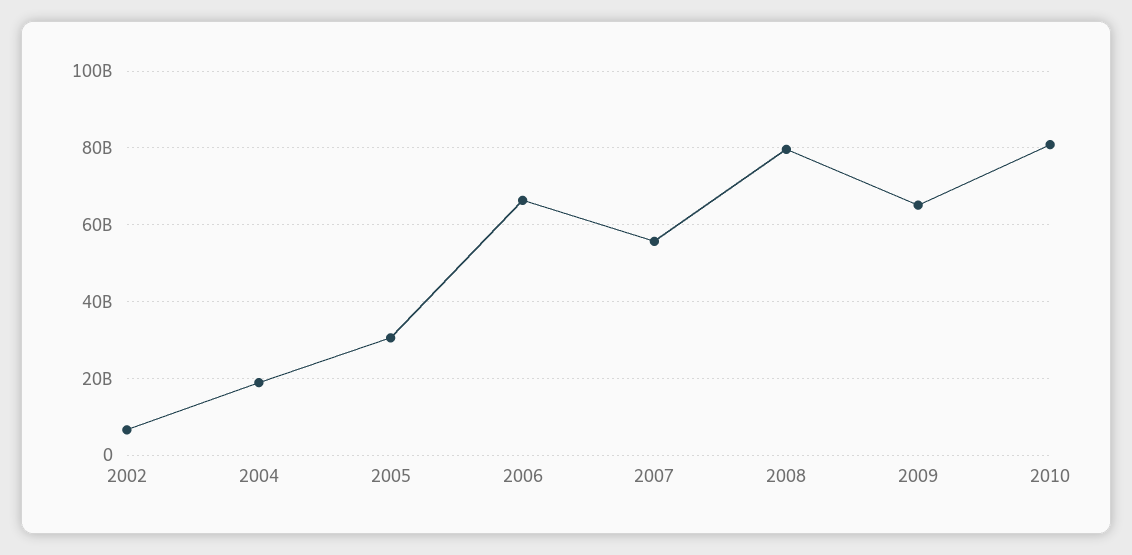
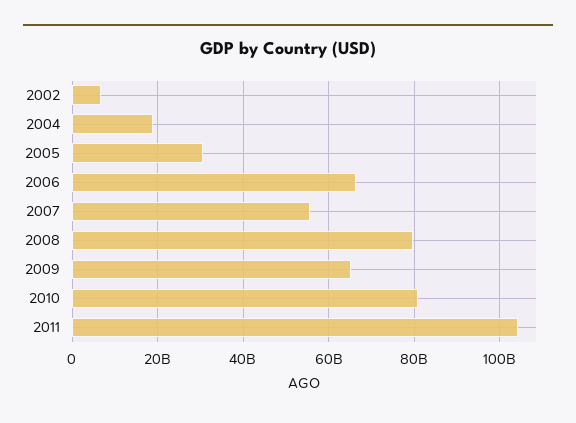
2011: none -> 104000000000

